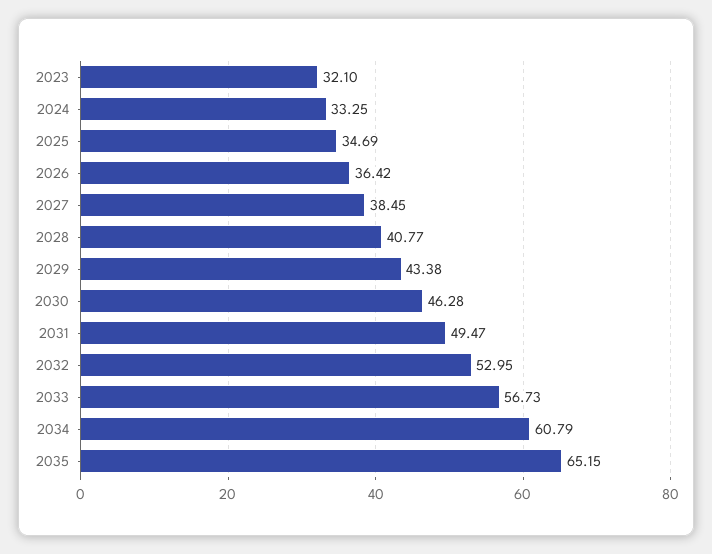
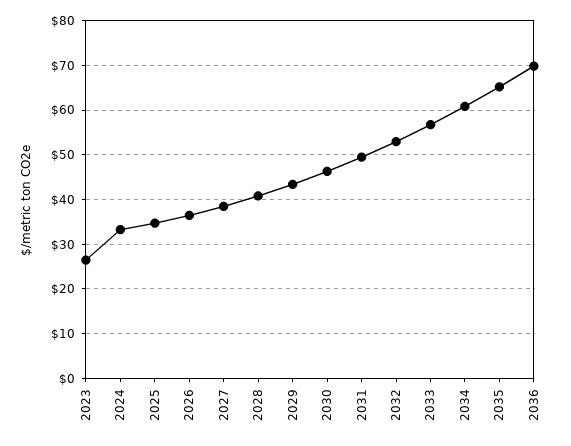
2023: 32.1 -> 26
2036: none -> 70

